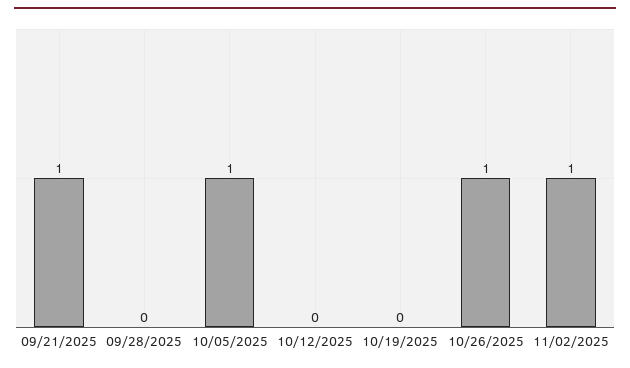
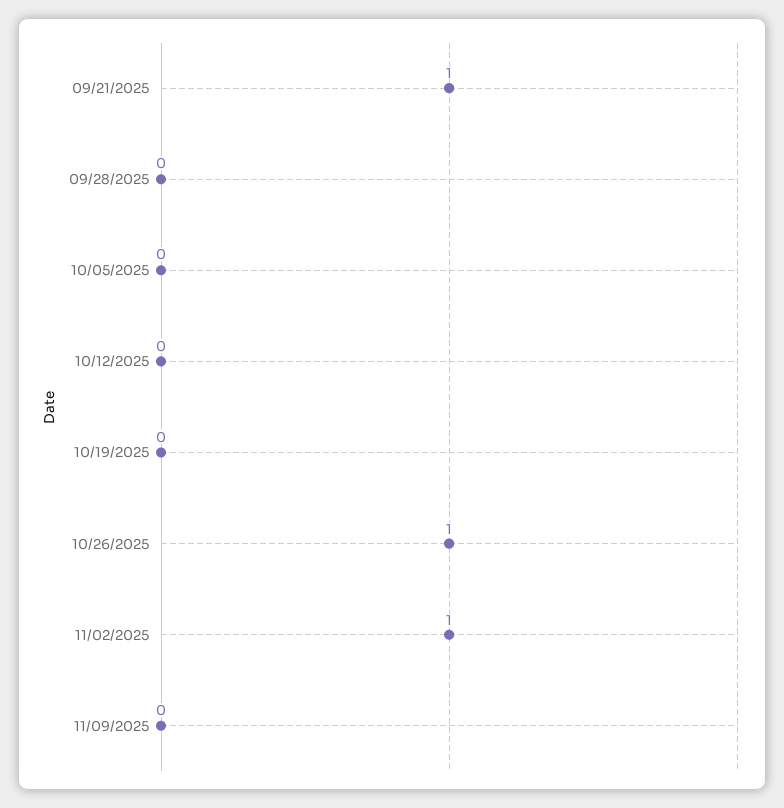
10/05/2025: 1 -> 0
11/09/2025: none -> 0

